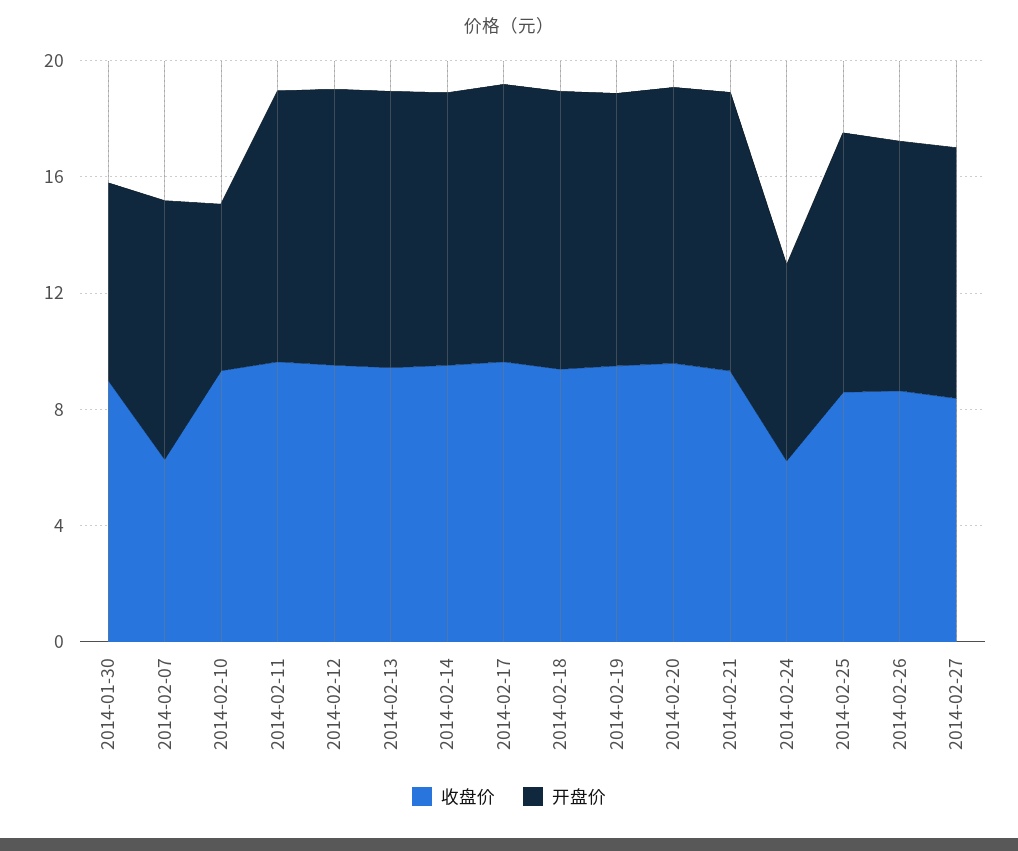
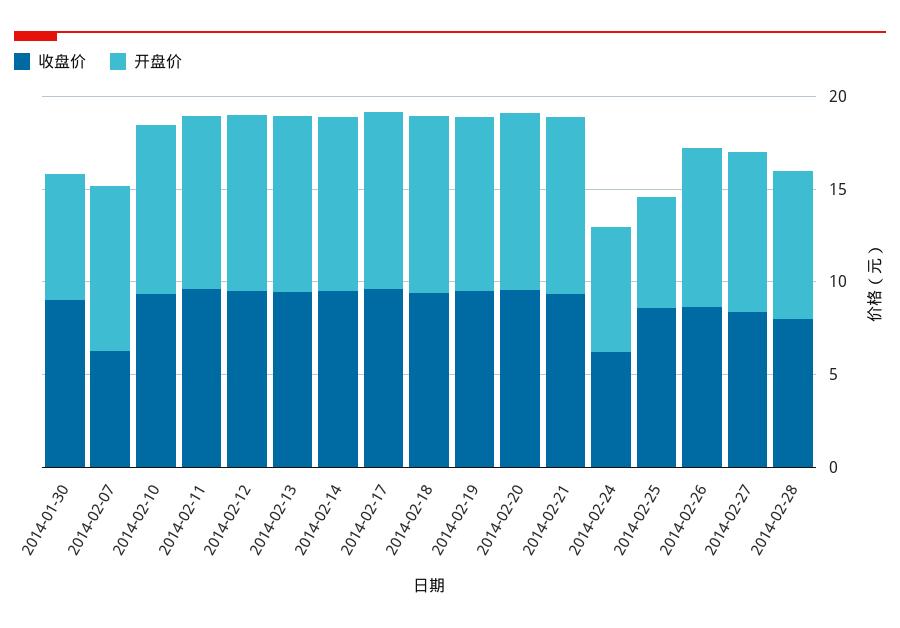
开盘价, 2014-02-10: 6 -> 9
开盘价, 2014-02-25: 9 -> 6
收盘价, 2014-02-28: none -> 8
开盘价, 2014-02-28: none -> 8

